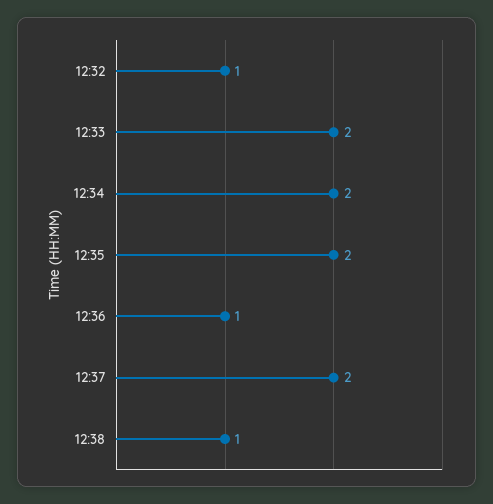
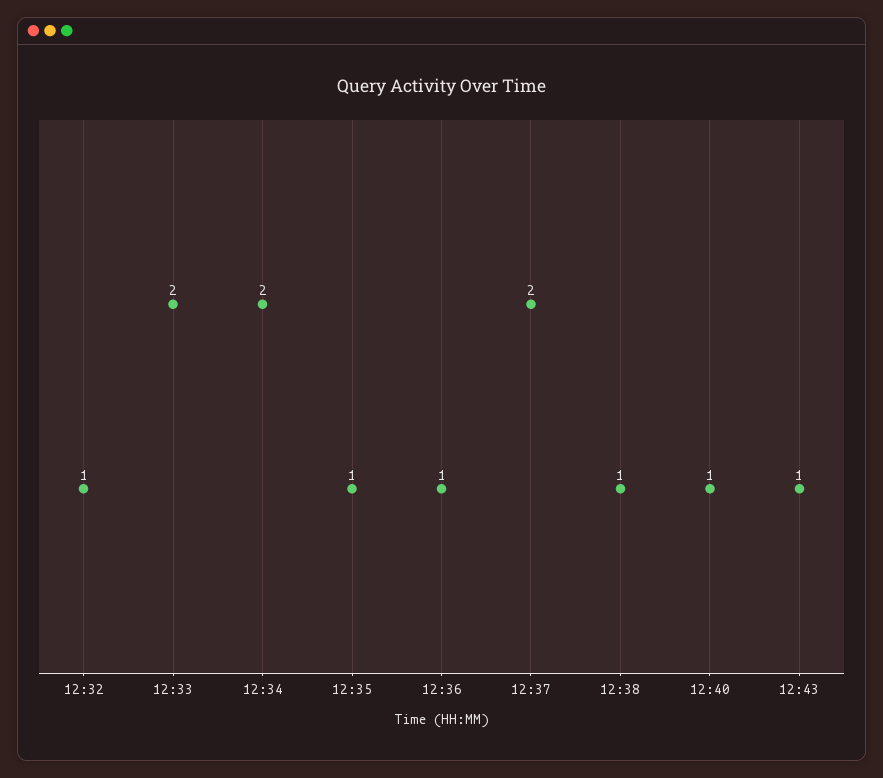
12:35: 2 -> 1
12:40: none -> 1
12:43: none -> 1

